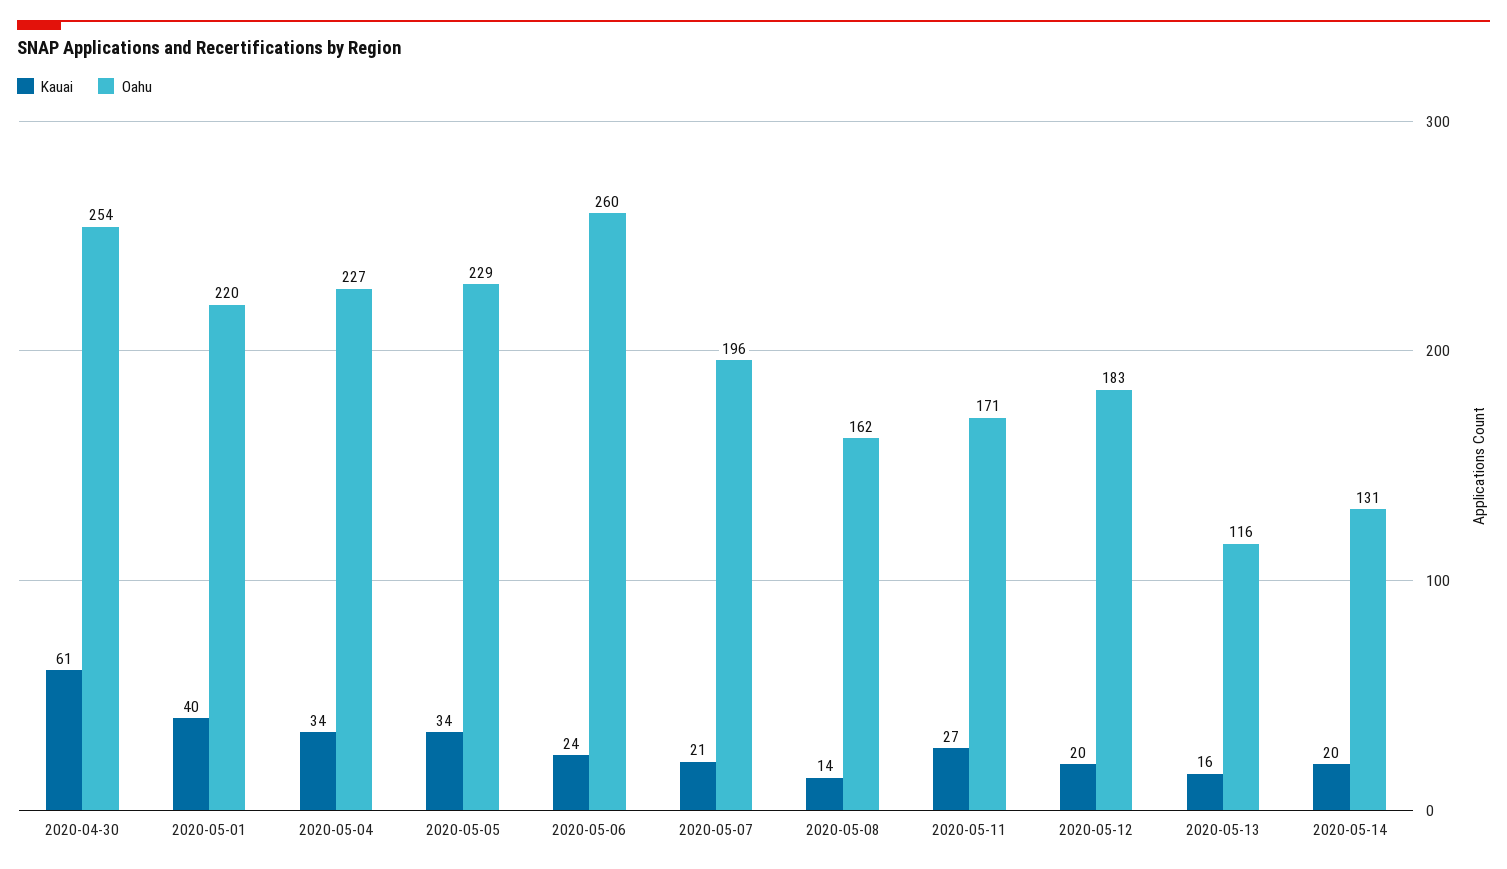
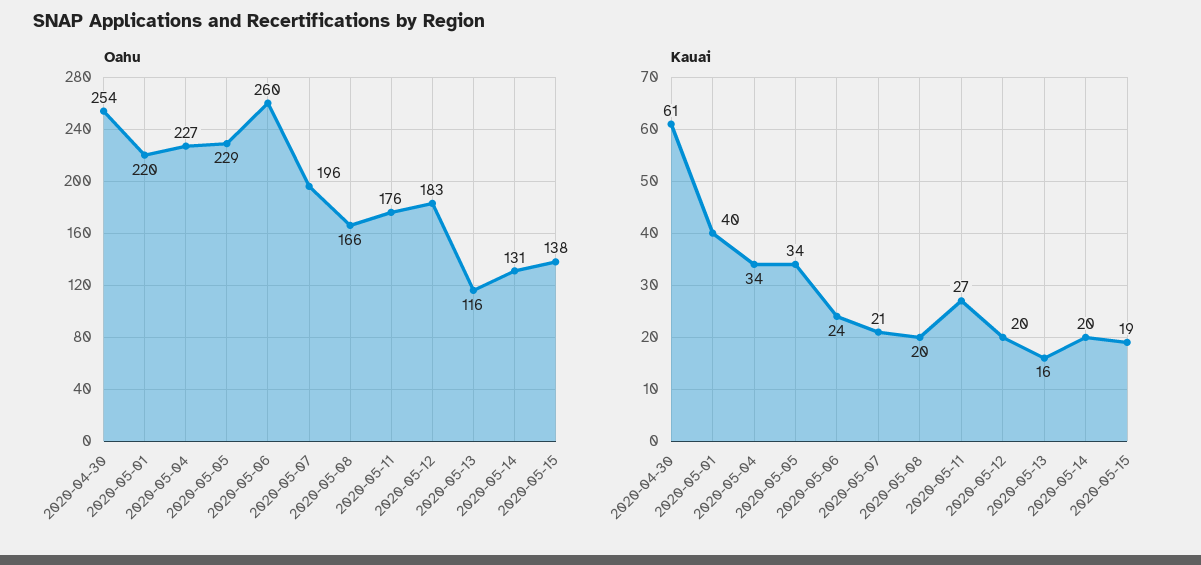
Kauai, 2020-05-08: 14 -> 20
Oahu, 2020-05-08: 162 -> 166
Oahu, 2020-05-11: 171 -> 176
Oahu, 2020-05-15: none -> 138
Kauai, 2020-05-15: none -> 19

